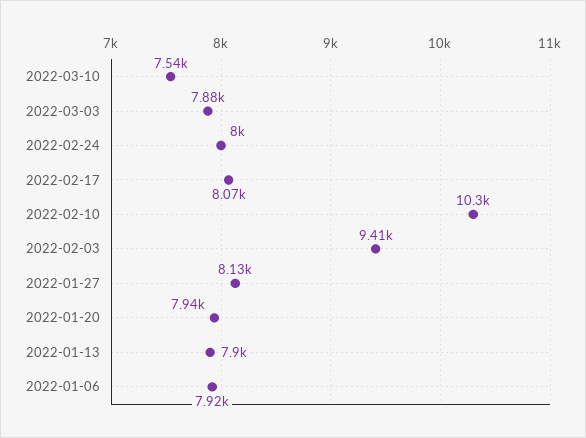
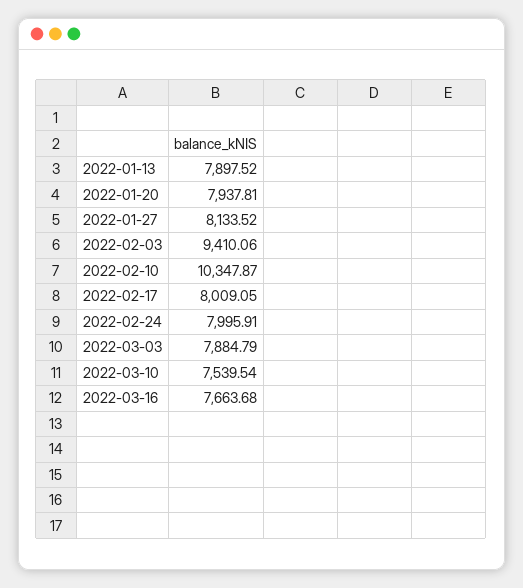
2022-02-17: 8070 -> 8009.05
2022-01-06: 7920 -> none
2022-03-16: none -> 7663.68

